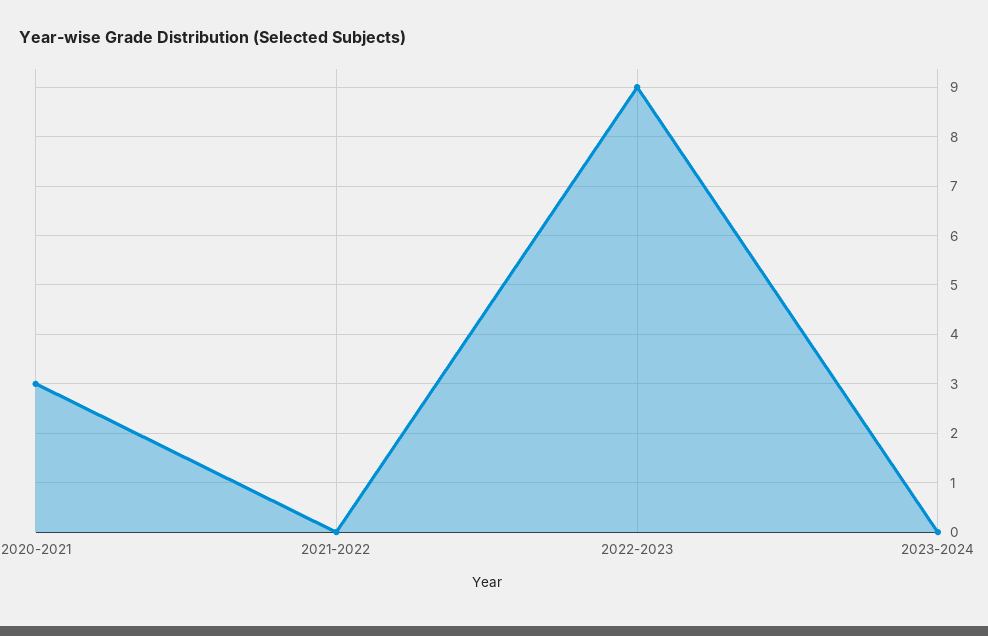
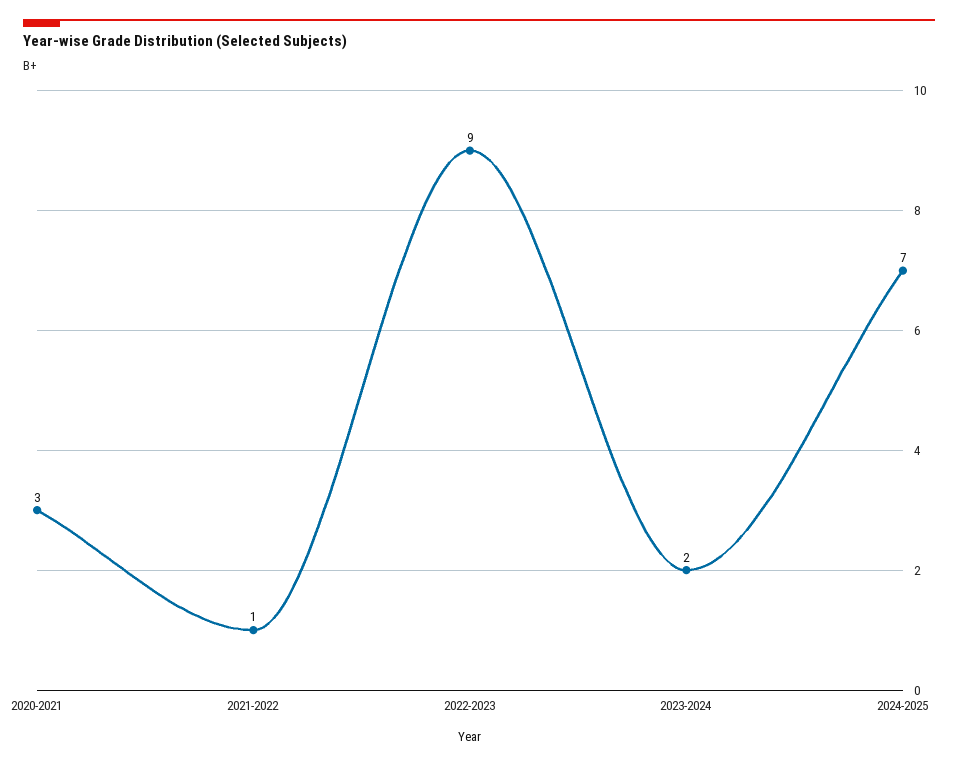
2021-2022: 0 -> 1
2023-2024: 0 -> 2
2024-2025: none -> 7

